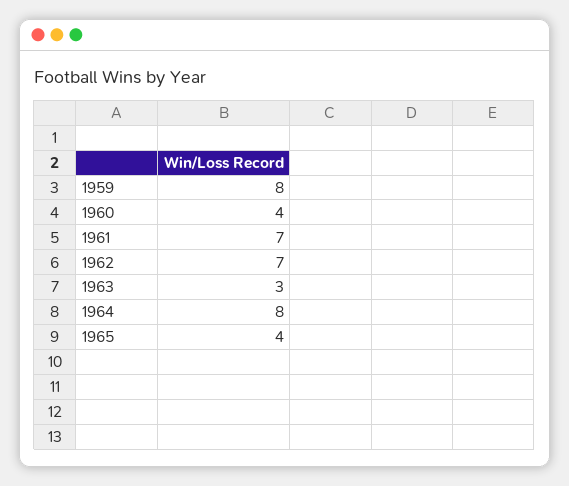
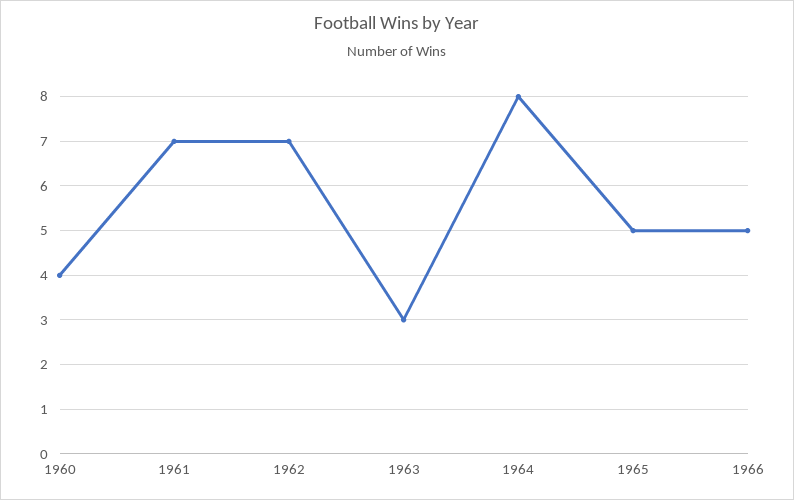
1959: 8 -> none
1965: 4 -> 5
1966: none -> 5

